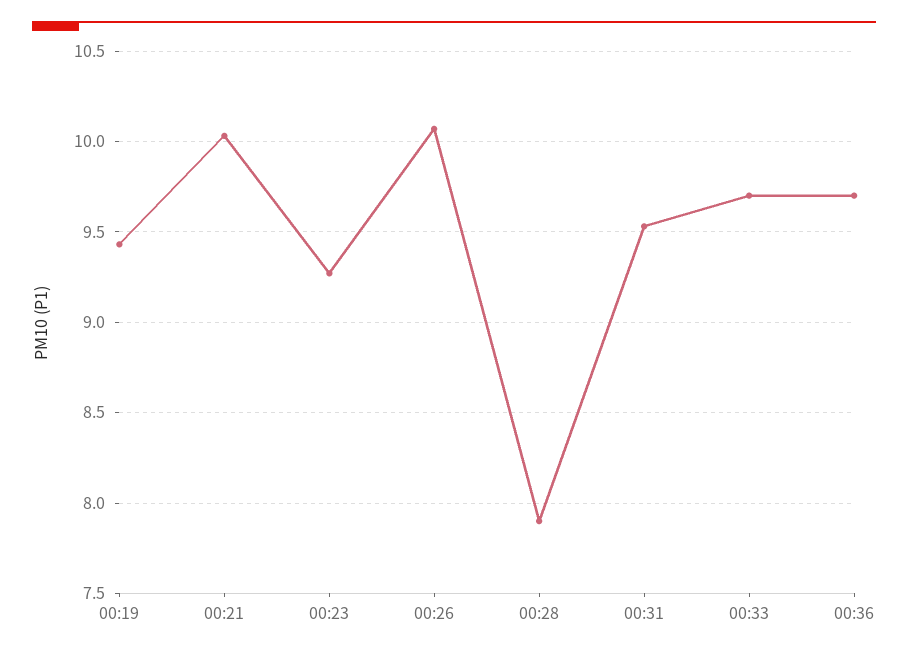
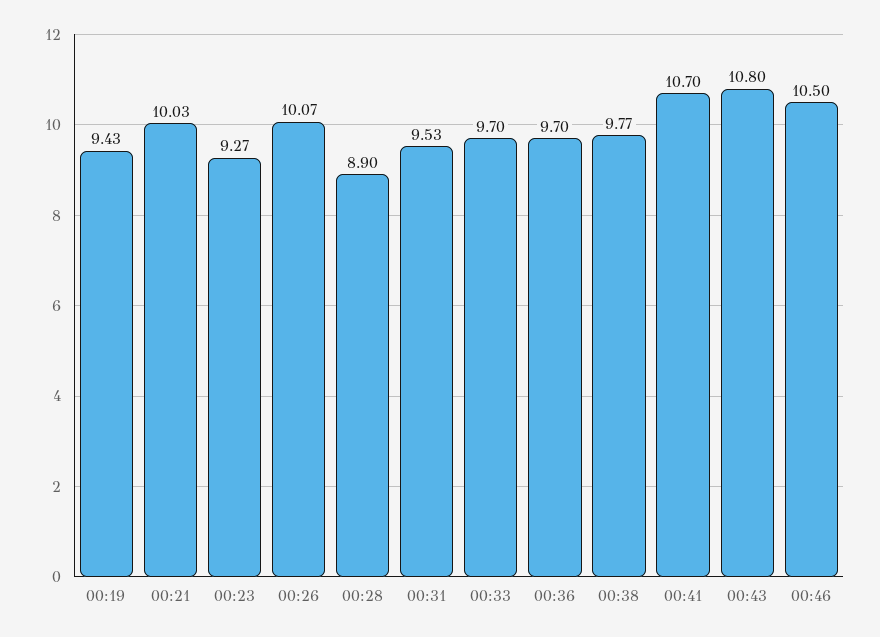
00:28: 7.9 -> 8.9
00:38: none -> 9.77
00:41: none -> 10.7
00:43: none -> 10.8
00:46: none -> 10.5

